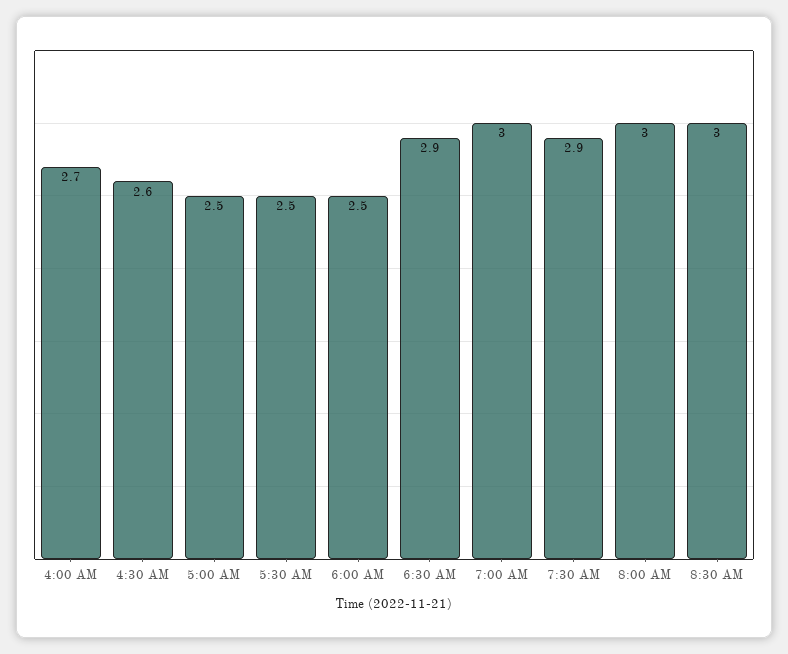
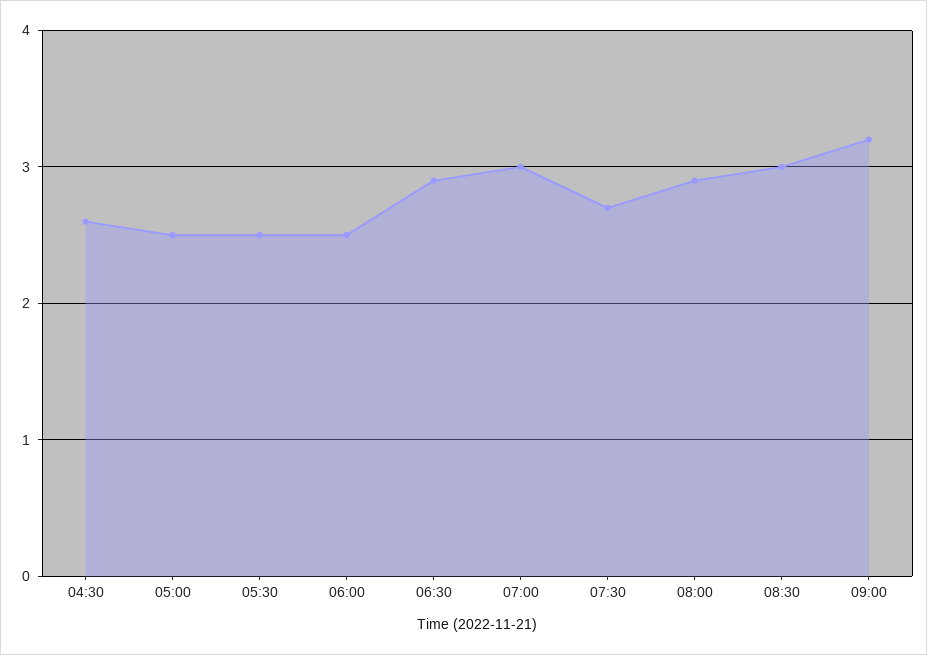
4:00 AM: 2.7 -> none
7:30 AM: 2.9 -> 2.7
8:00 AM: 3 -> 2.9
09:00: none -> 3.2

